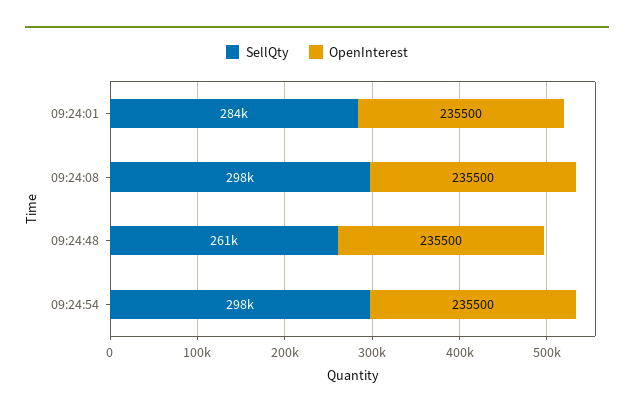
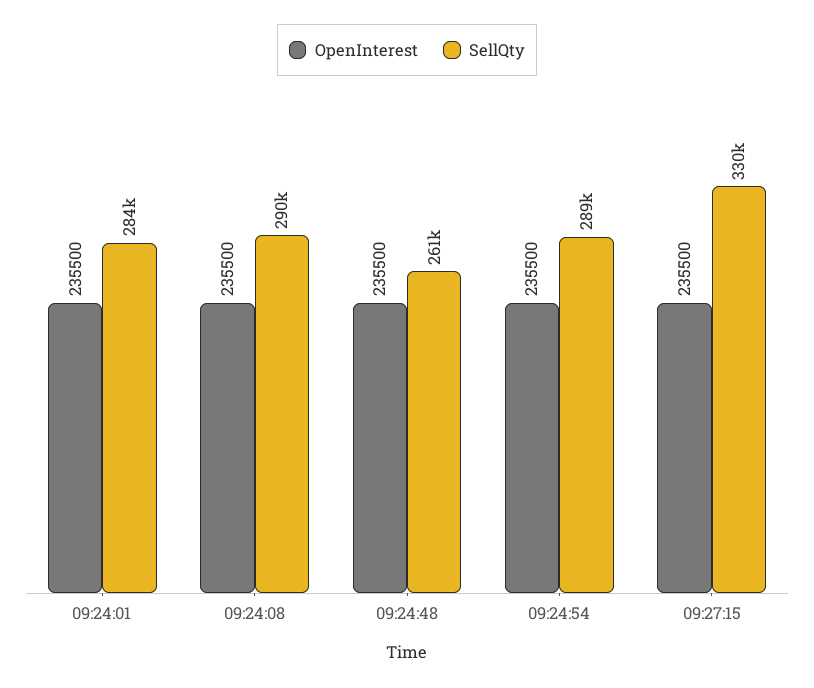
SellQty, 09:24:08: 298000 -> 290000
SellQty, 09:24:54: 298000 -> 289000
OpenInterest, 09:27:15: none -> 235500
SellQty, 09:27:15: none -> 330000

